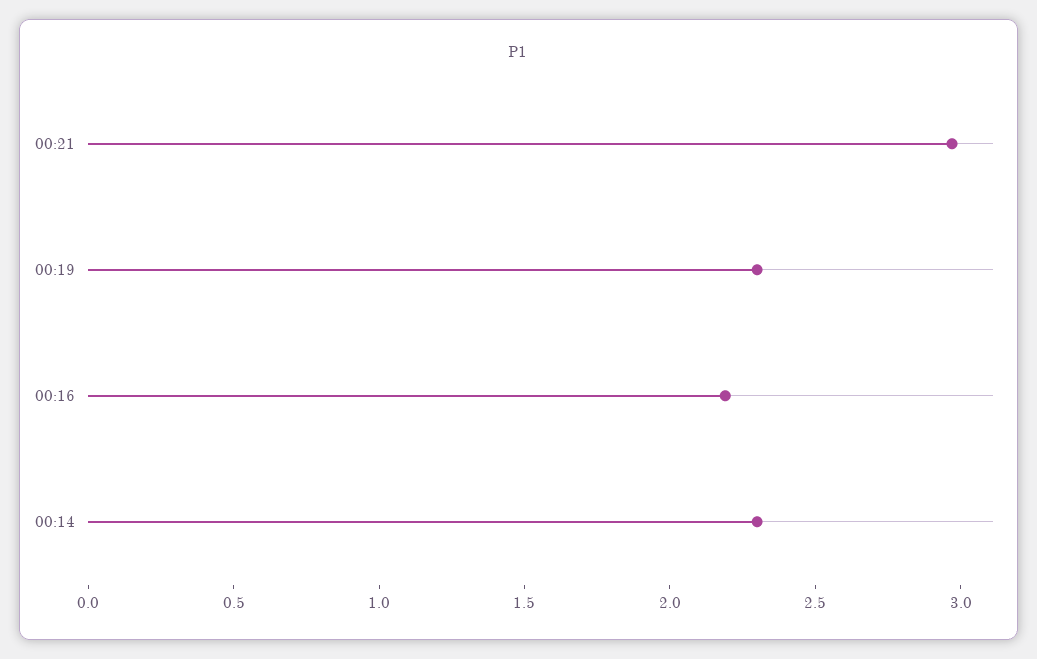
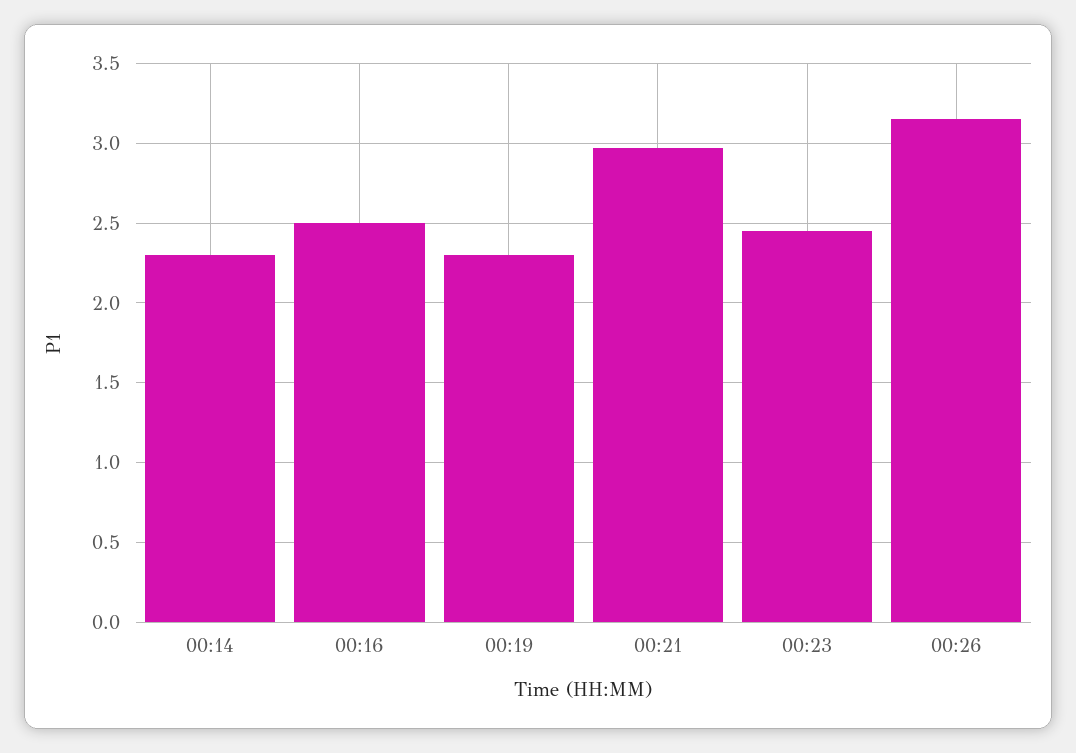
00:16: 2.2 -> 2.5
00:23: none -> 2.45
00:26: none -> 3.15

